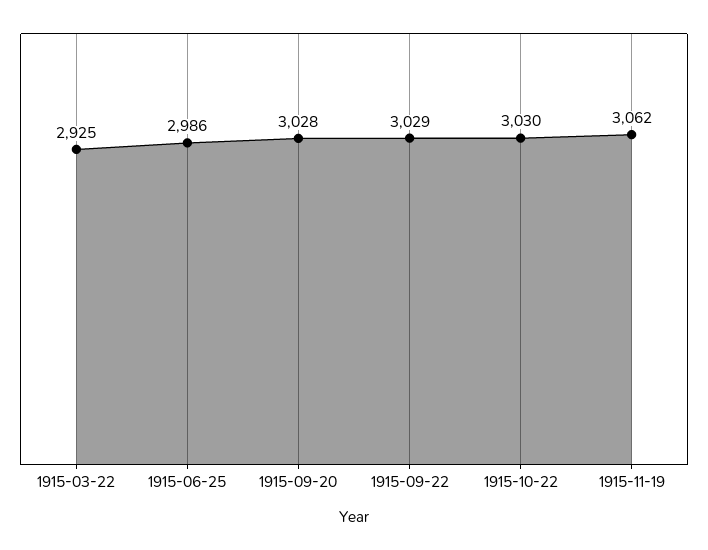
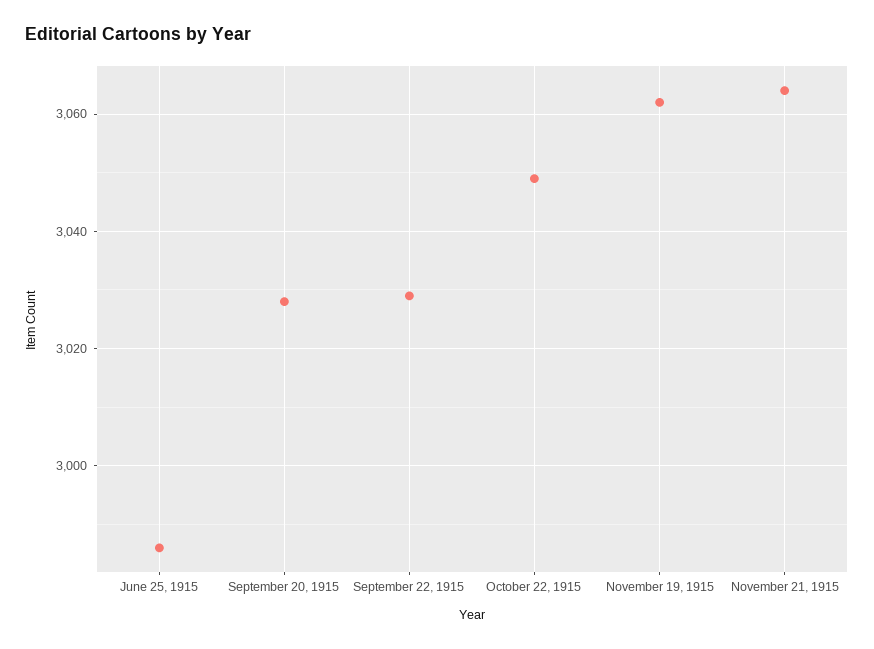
1915-03-22: 2925 -> none
1915-10-22: 3030 -> 3050
November 21, 1915: none -> 3065

